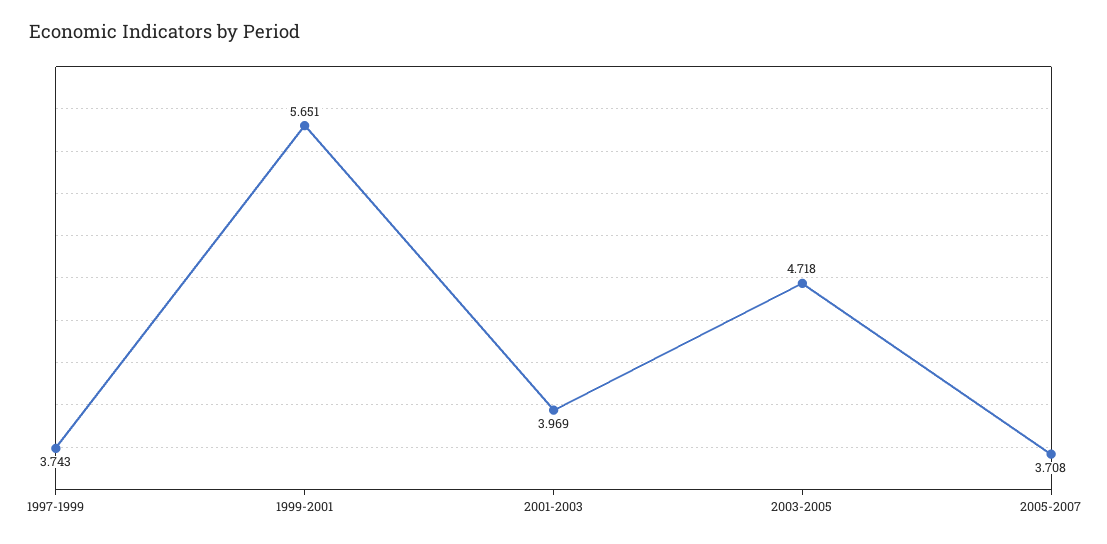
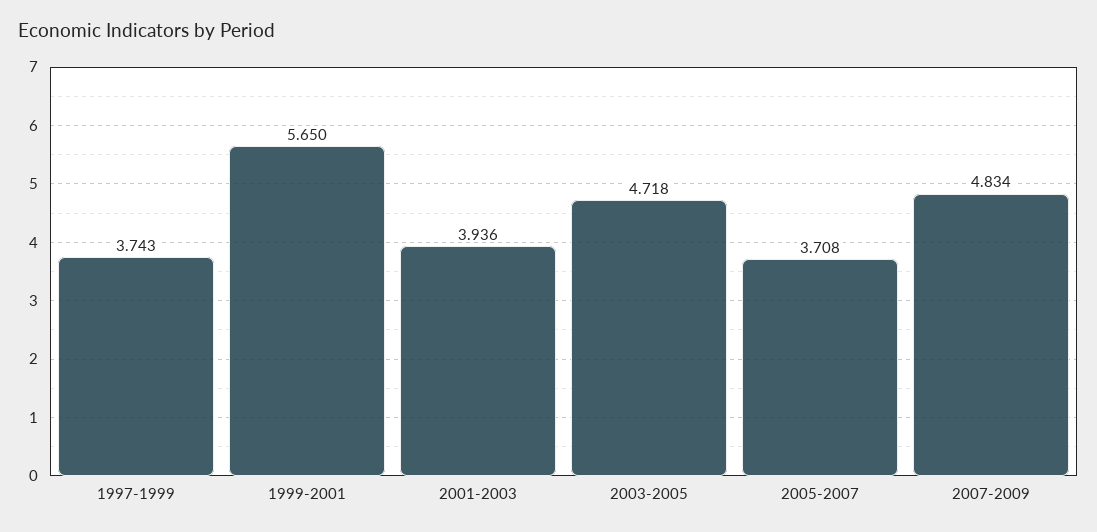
1999-2001: 5.651 -> 5.65
2001-2003: 3.969 -> 3.936
2007-2009: none -> 4.834

